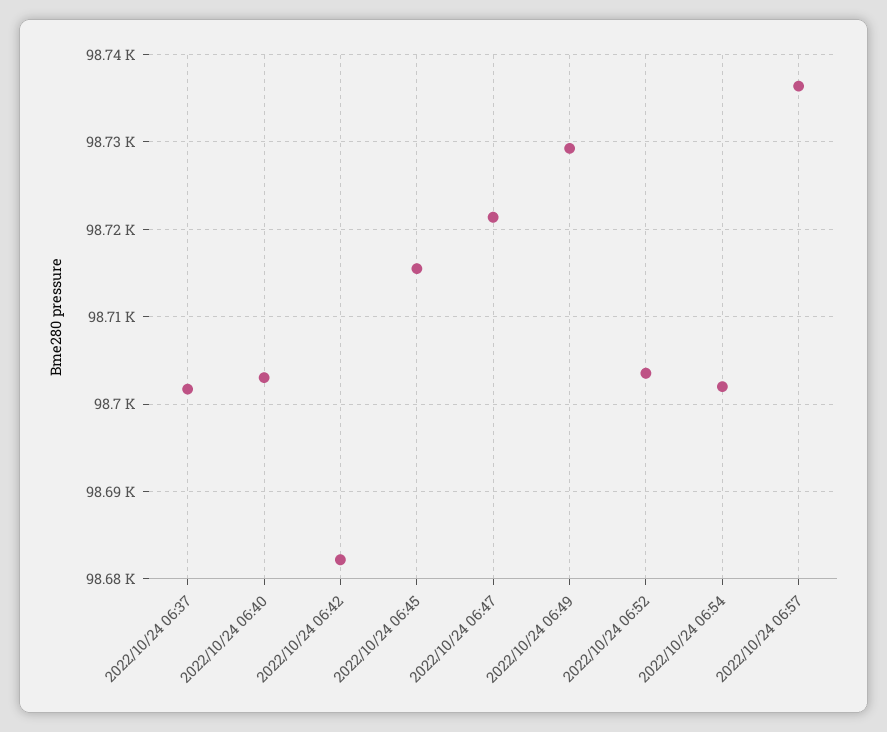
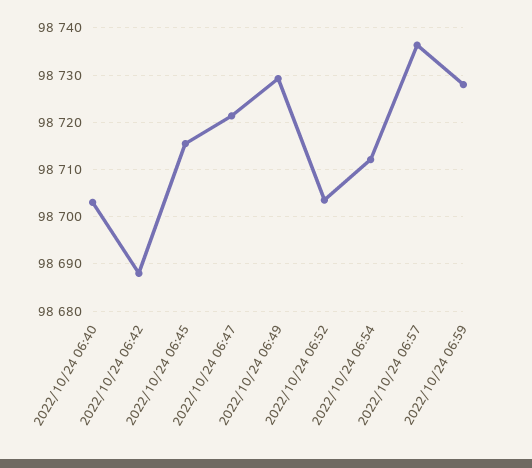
2022/10/24 06:37: 98702 -> none
2022/10/24 06:42: 98682 -> 98688
2022/10/24 06:54: 98702 -> 98712
2022/10/24 06:59: none -> 98728

